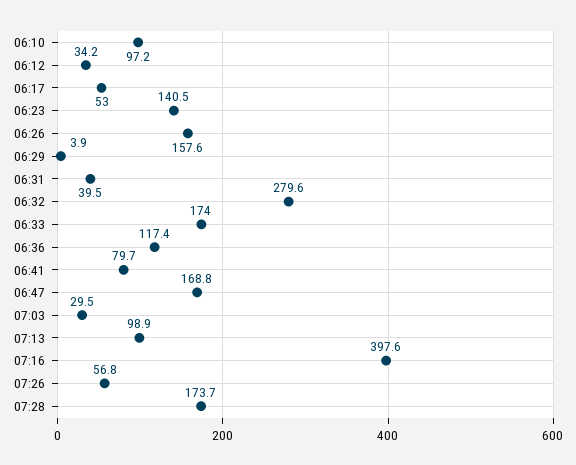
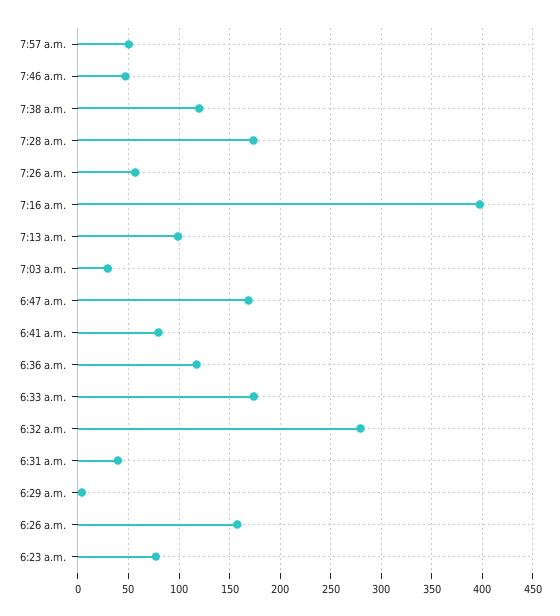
06:10: 97.2 -> none
06:12: 34.2 -> none
06:17: 53 -> none
06:23: 140.5 -> 80
7:57 a.m.: none -> 50
7:46 a.m.: none -> 50
7:38 a.m.: none -> 120

